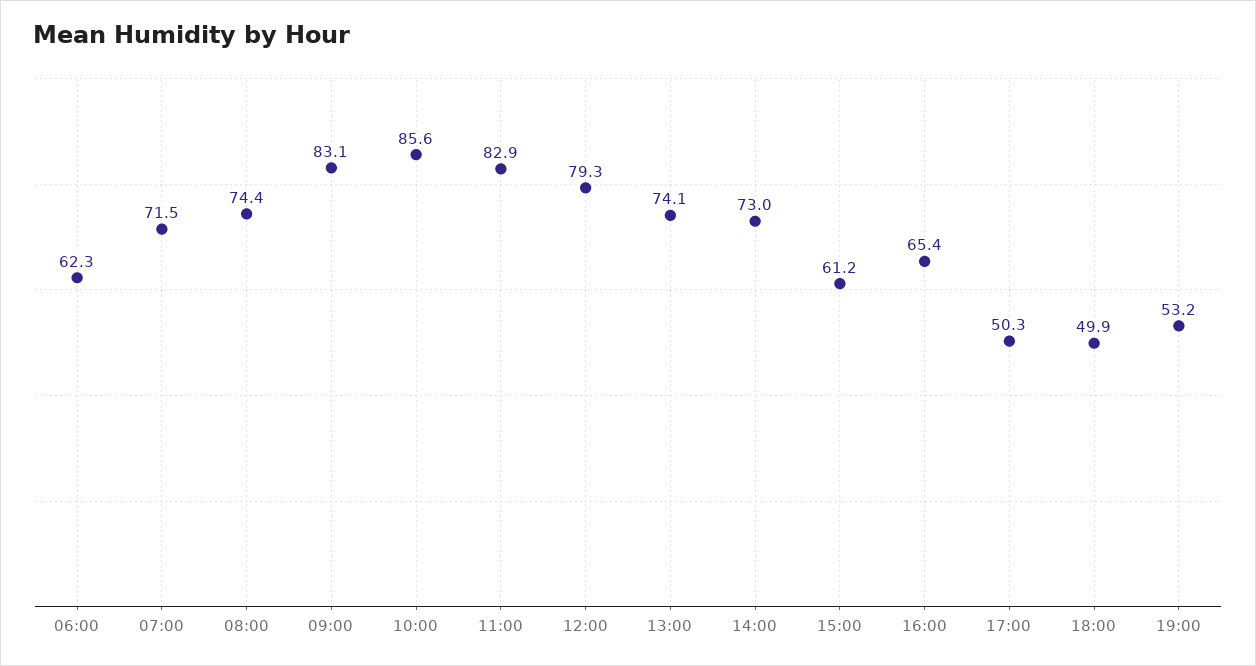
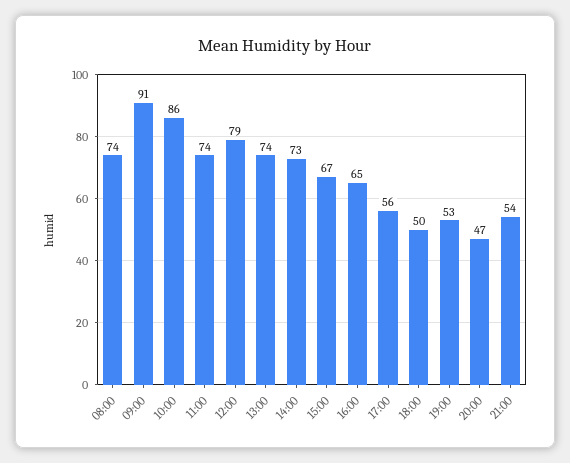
06:00: 62.3 -> none
07:00: 71.5 -> none
09:00: 83.1 -> 91
11:00: 82.9 -> 74
15:00: 61.2 -> 67
17:00: 50.3 -> 56
20:00: none -> 47
21:00: none -> 54

